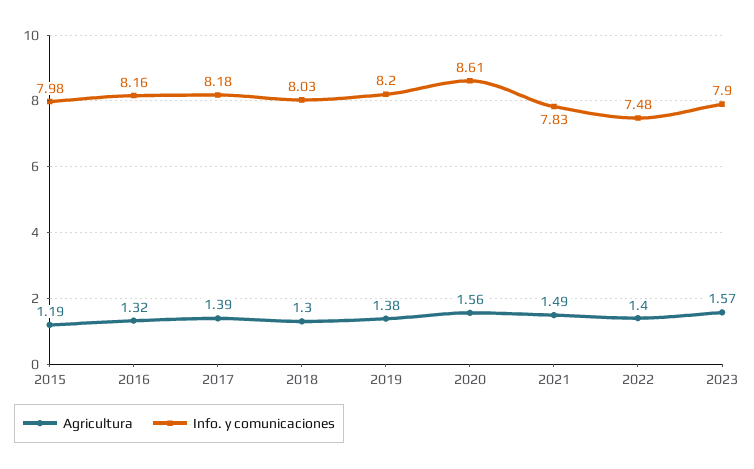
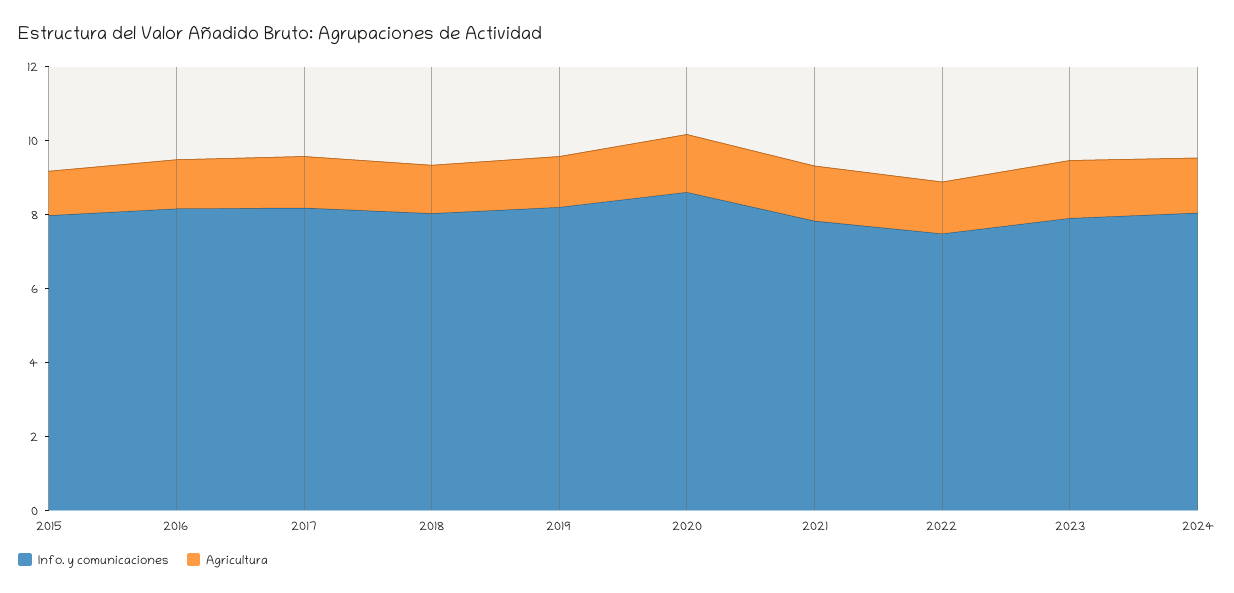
Info. y comunicaciones, 2024: none -> 8
Agricultura, 2024: none -> 1.5

